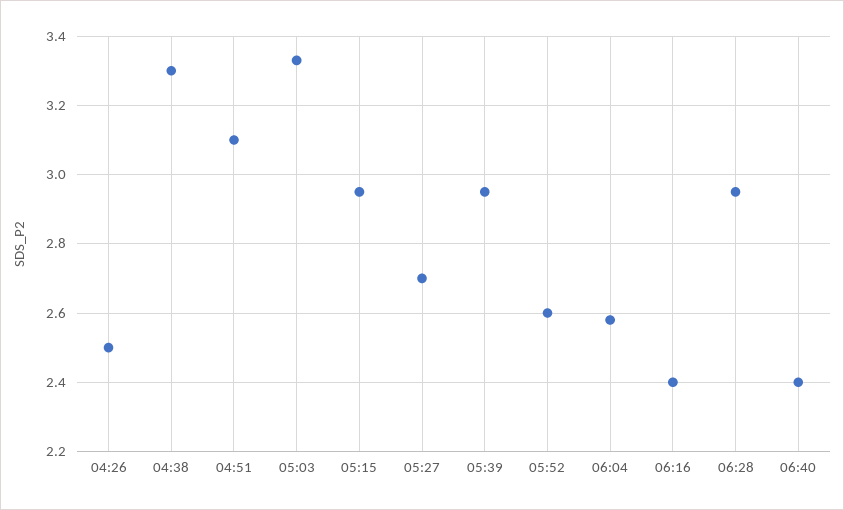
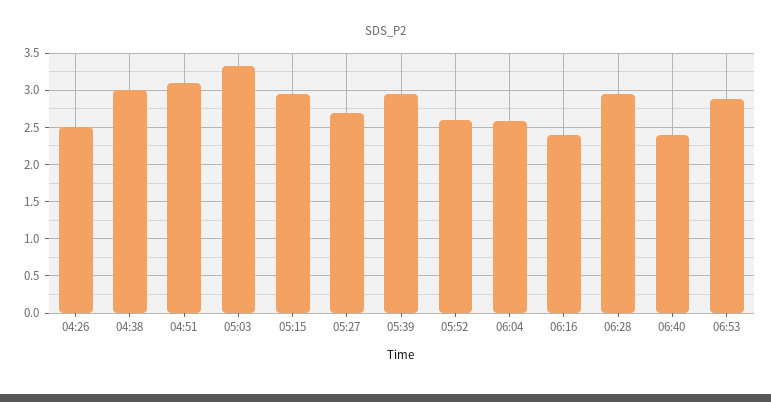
04:38: 3.3 -> 3
06:53: none -> 2.9

